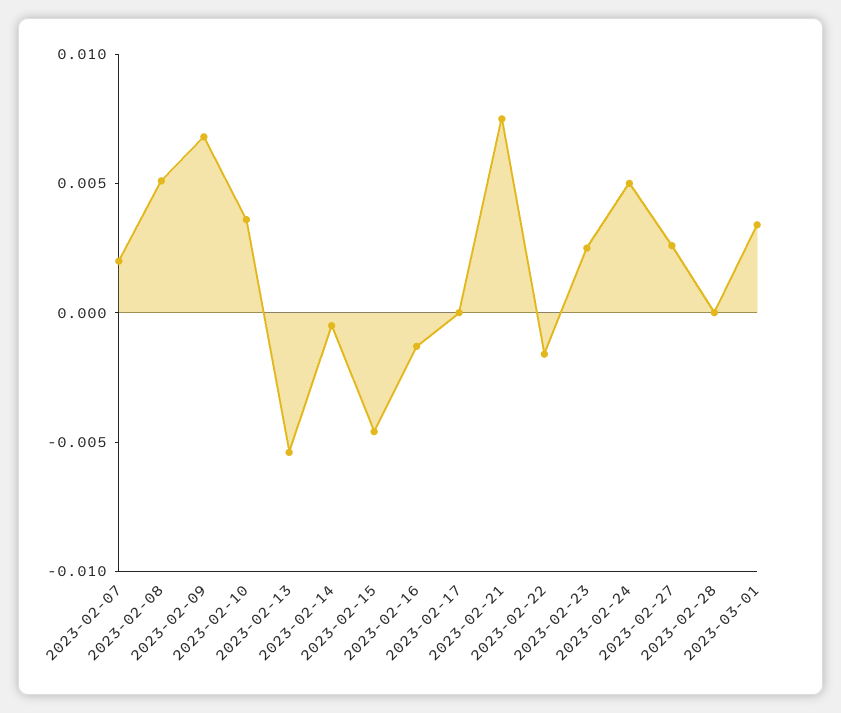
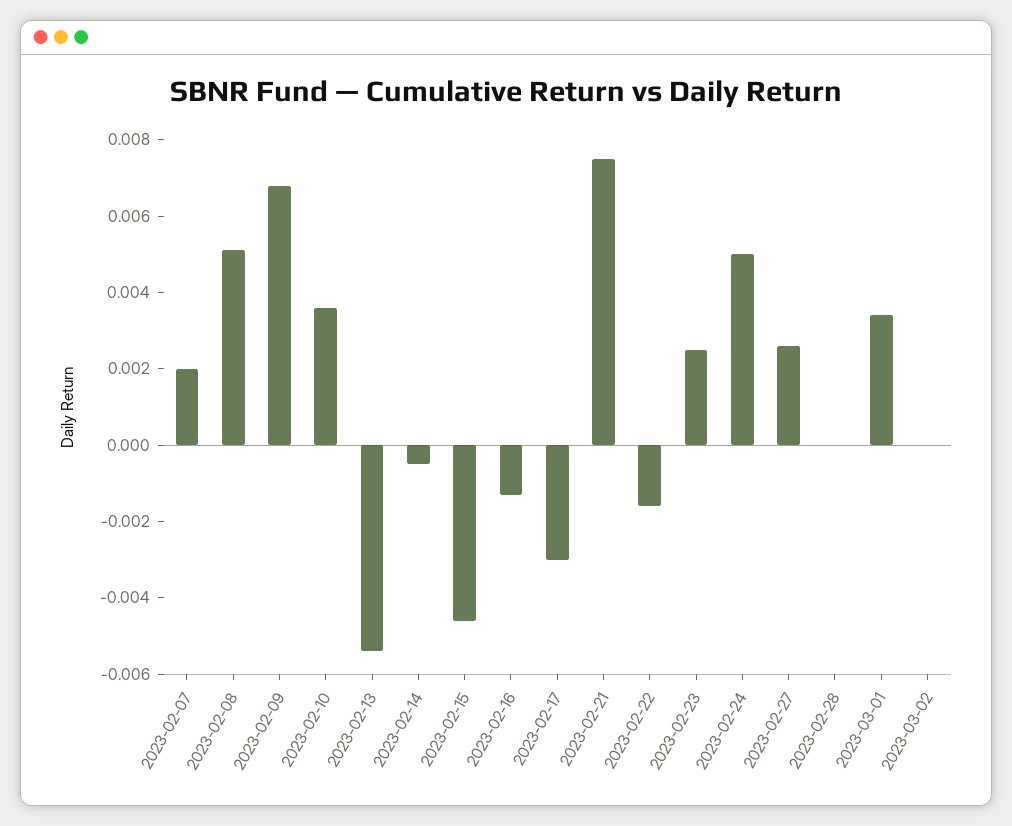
2023-02-17: 0 -> -0.003
2023-03-02: none -> 0

